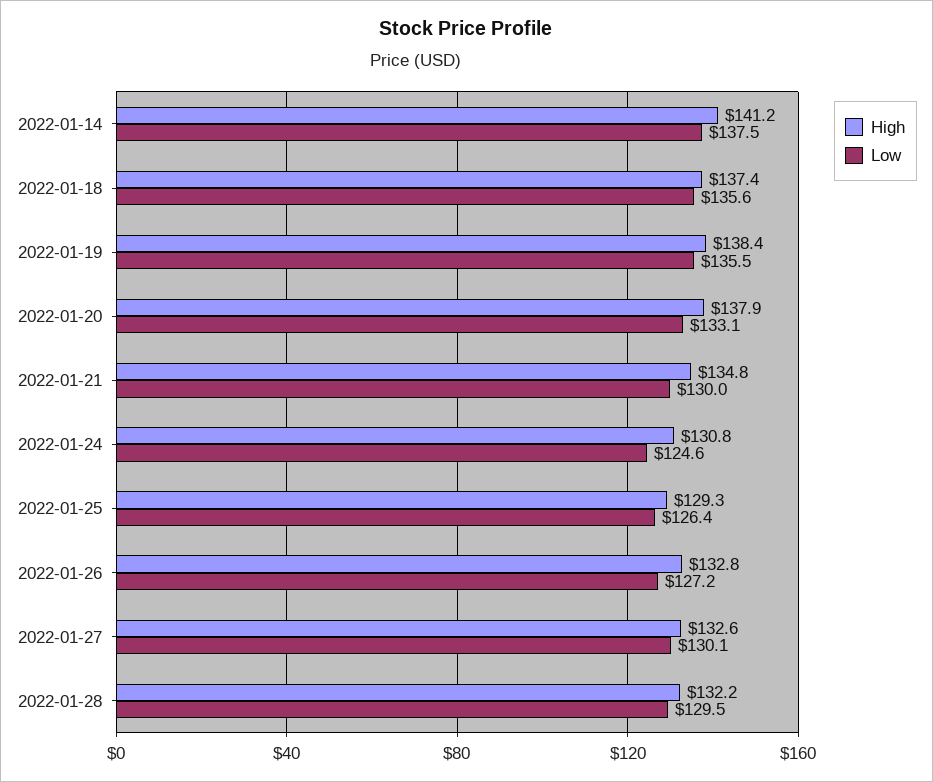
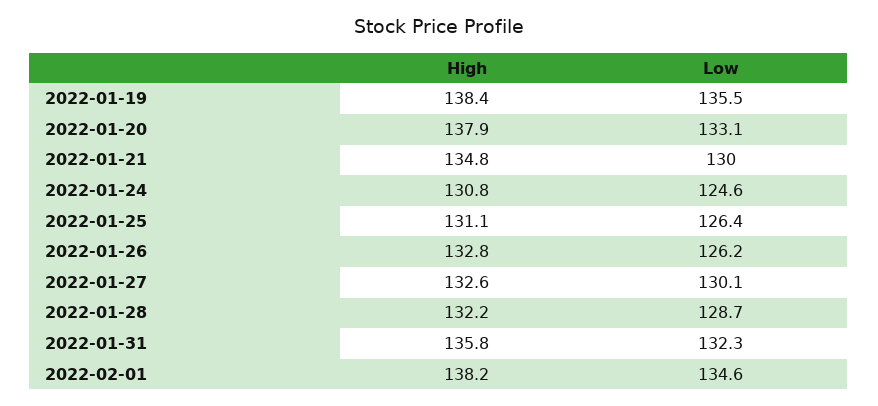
High, 2022-01-14: 141.2 -> none
Low, 2022-01-14: 137.5 -> none
High, 2022-01-18: 137.4 -> none
Low, 2022-01-18: 135.6 -> none
High, 2022-01-25: 129.3 -> 131.1
Low, 2022-01-26: 127.2 -> 126.2
Low, 2022-01-28: 129.5 -> 128.7
High, 2022-01-31: none -> 135.8
Low, 2022-01-31: none -> 132.3
High, 2022-02-01: none -> 138.2
Low, 2022-02-01: none -> 134.6

